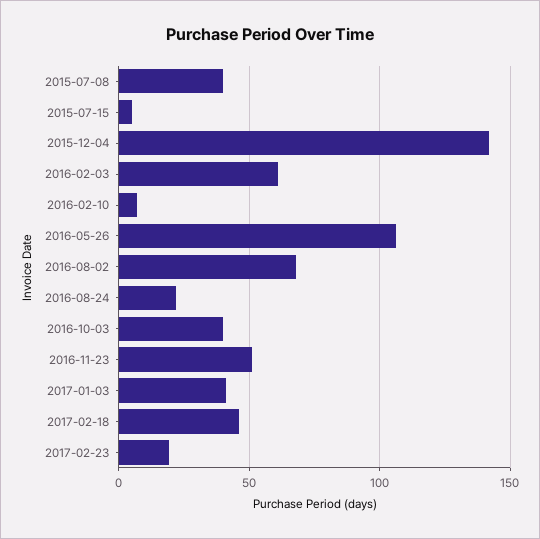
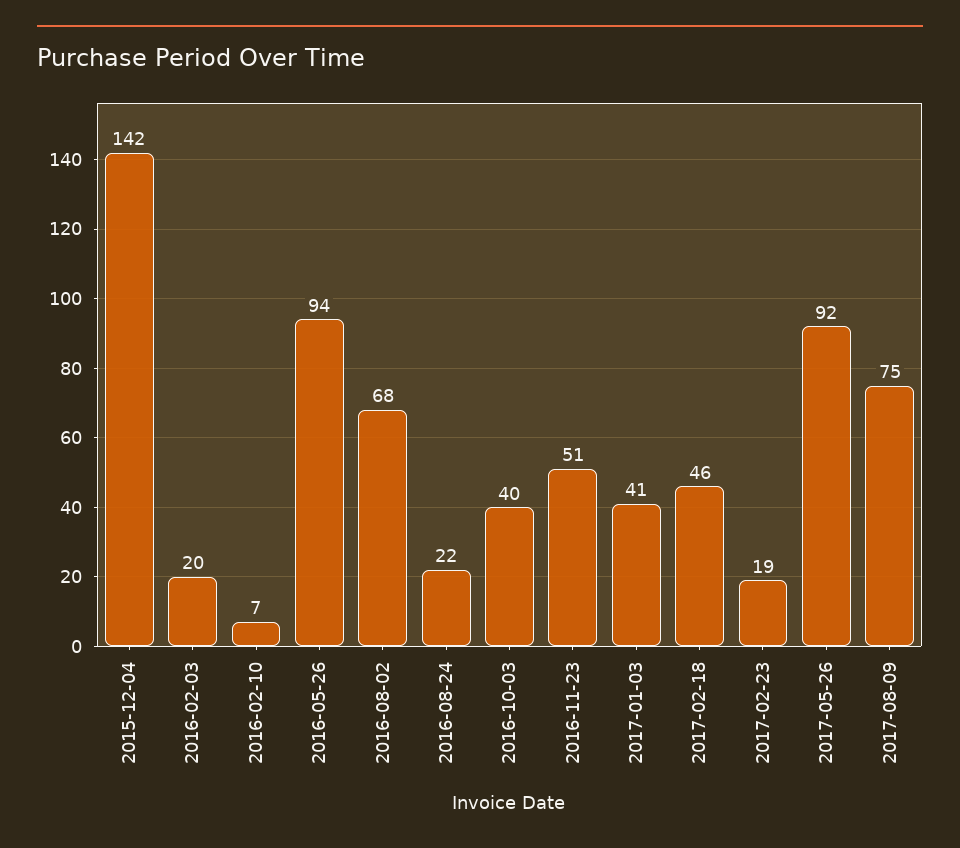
2015-07-08: 40 -> none
2015-07-15: 5 -> none
2016-02-03: 60 -> 20
2016-05-26: 105 -> 94
2017-05-26: none -> 92
2017-08-09: none -> 75

